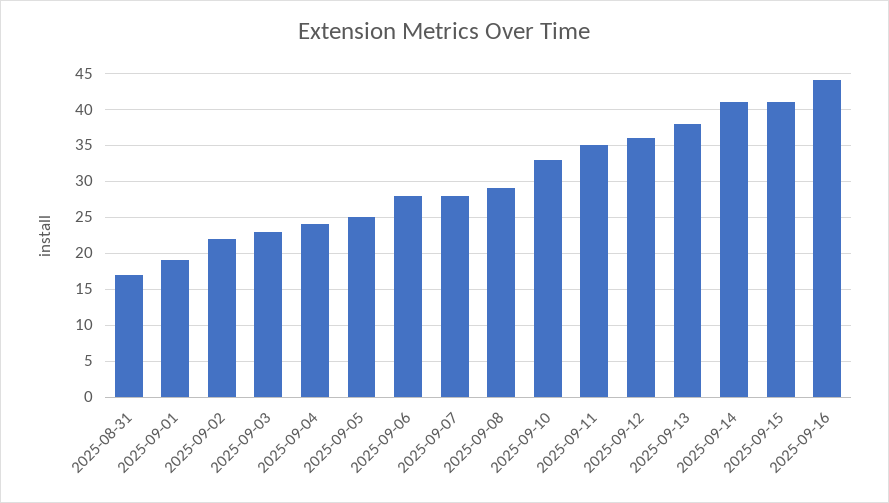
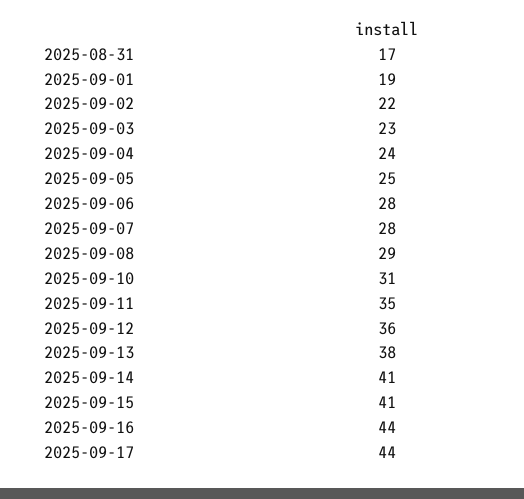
2025-09-10: 33 -> 31
2025-09-17: none -> 44

